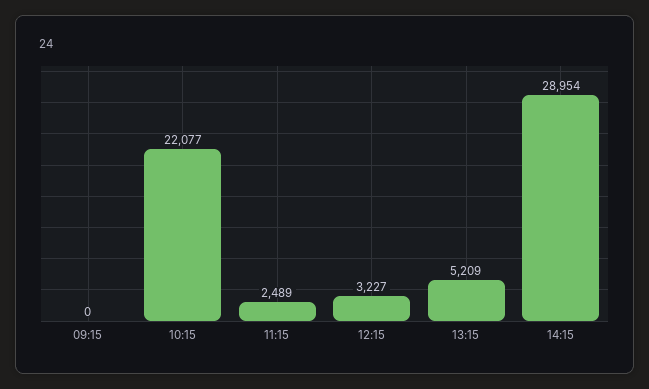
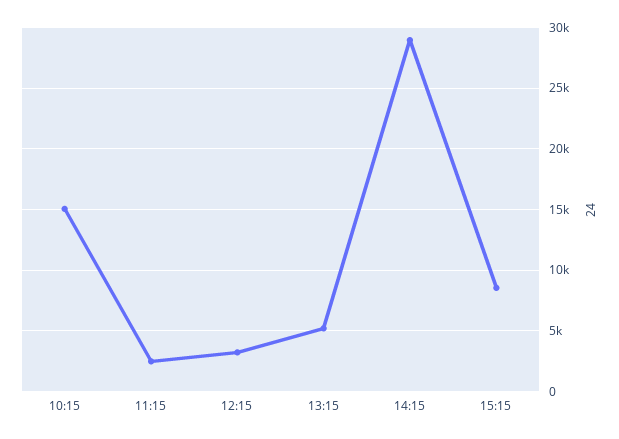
09:15: 0 -> none
10:15: 22077 -> 15000
15:15: none -> 8500

